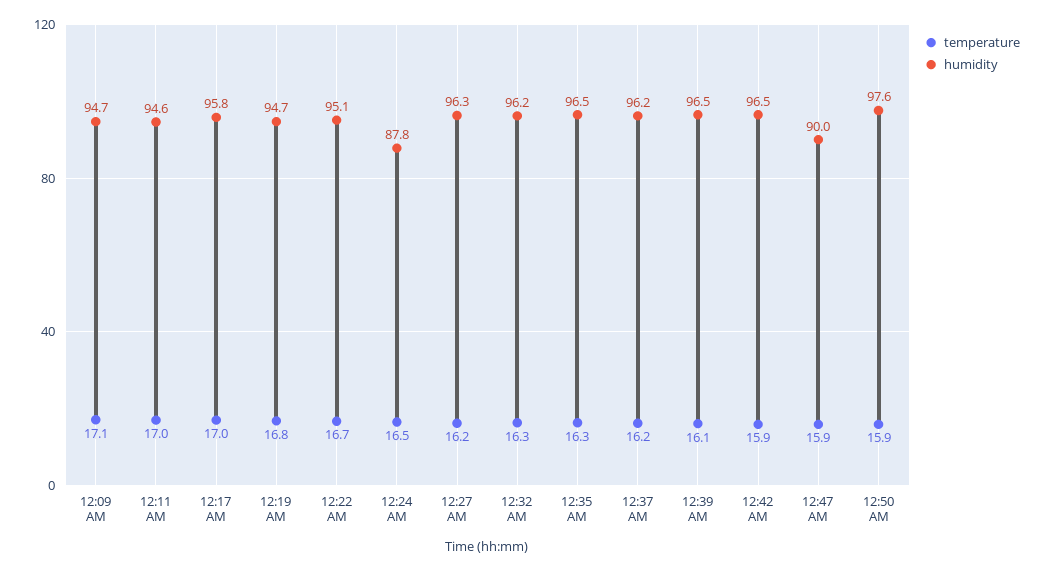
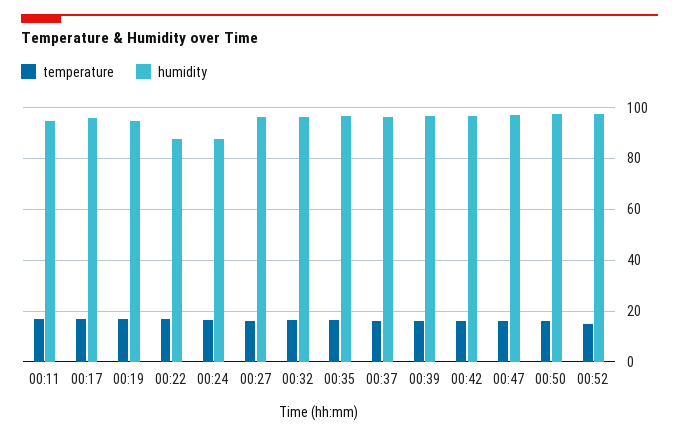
temperature, 12:09 AM: 17.1 -> none
humidity, 12:09 AM: 94.7 -> none
humidity, 12:22 AM: 95.1 -> 87.5
humidity, 12:47 AM: 90 -> 97.5
temperature, 00:52: none -> 15
humidity, 00:52: none -> 97.5

